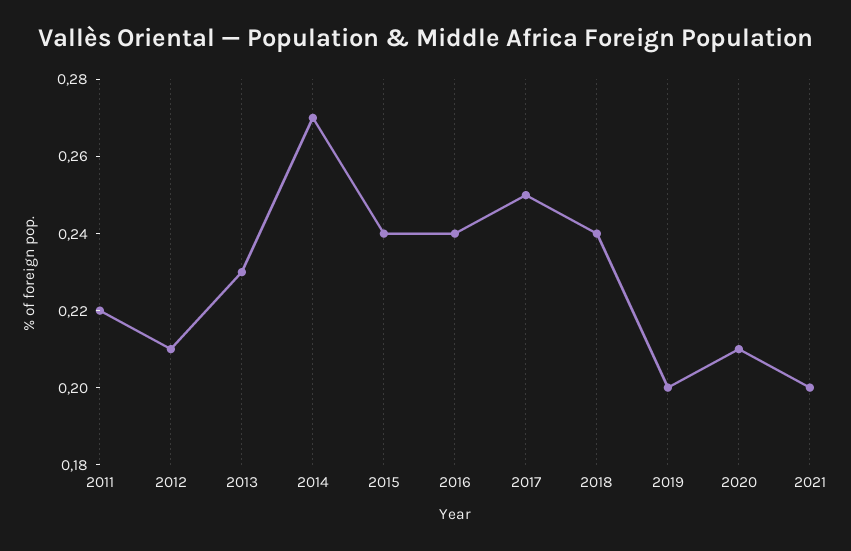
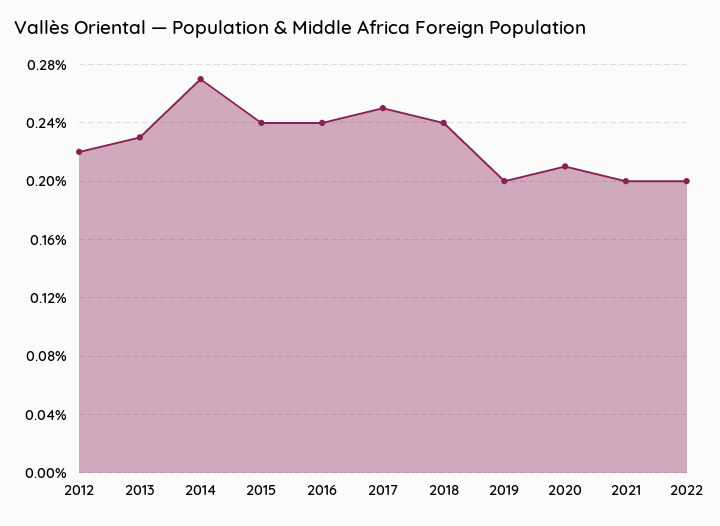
2011: 0.22 -> none
2012: 0.21 -> 0.22
2022: none -> 0.2

